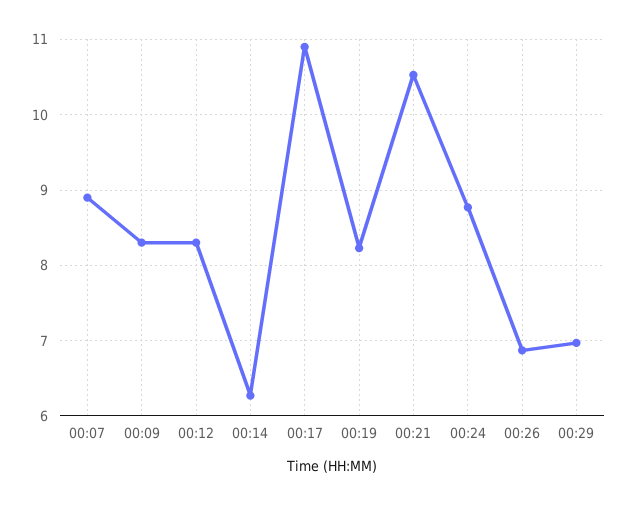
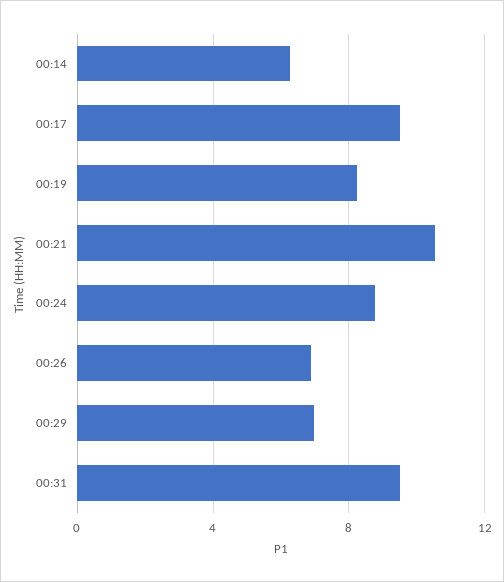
00:07: 8.9 -> none
00:09: 8.3 -> none
00:12: 8.3 -> none
00:17: 10.9 -> 9.5
00:31: none -> 9.5

